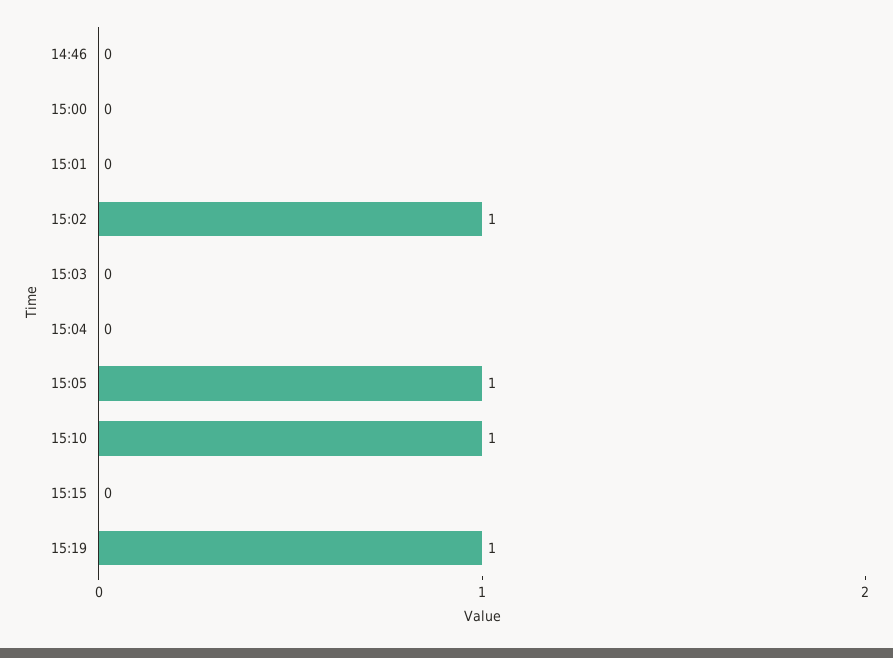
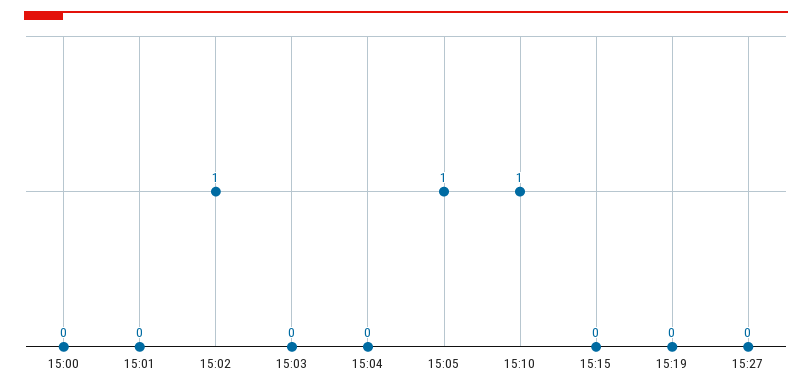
14:46: 0 -> none
15:19: 1 -> 0
15:27: none -> 0

